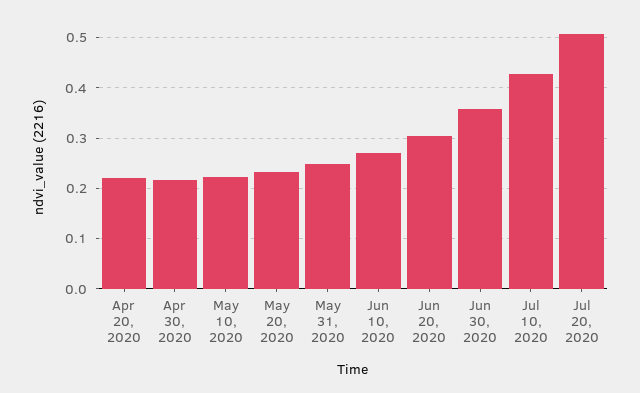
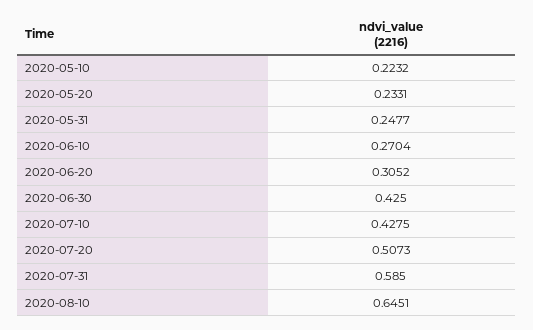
Apr 20, 2020: 0.22 -> none
Apr 30, 2020: 0.22 -> none
Jun 30, 2020: 0.36 -> 0.425
2020-07-31: none -> 0.585
2020-08-10: none -> 0.6451

